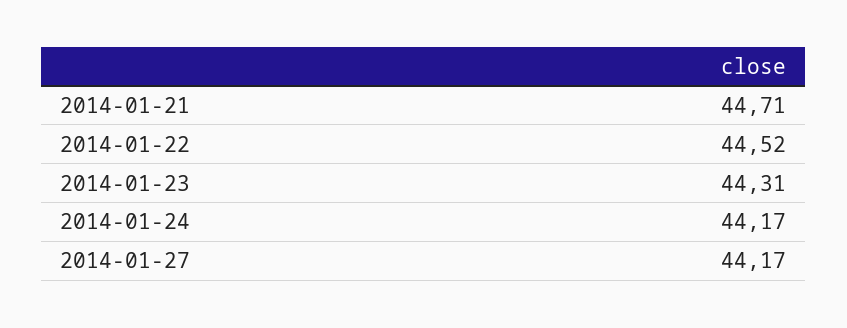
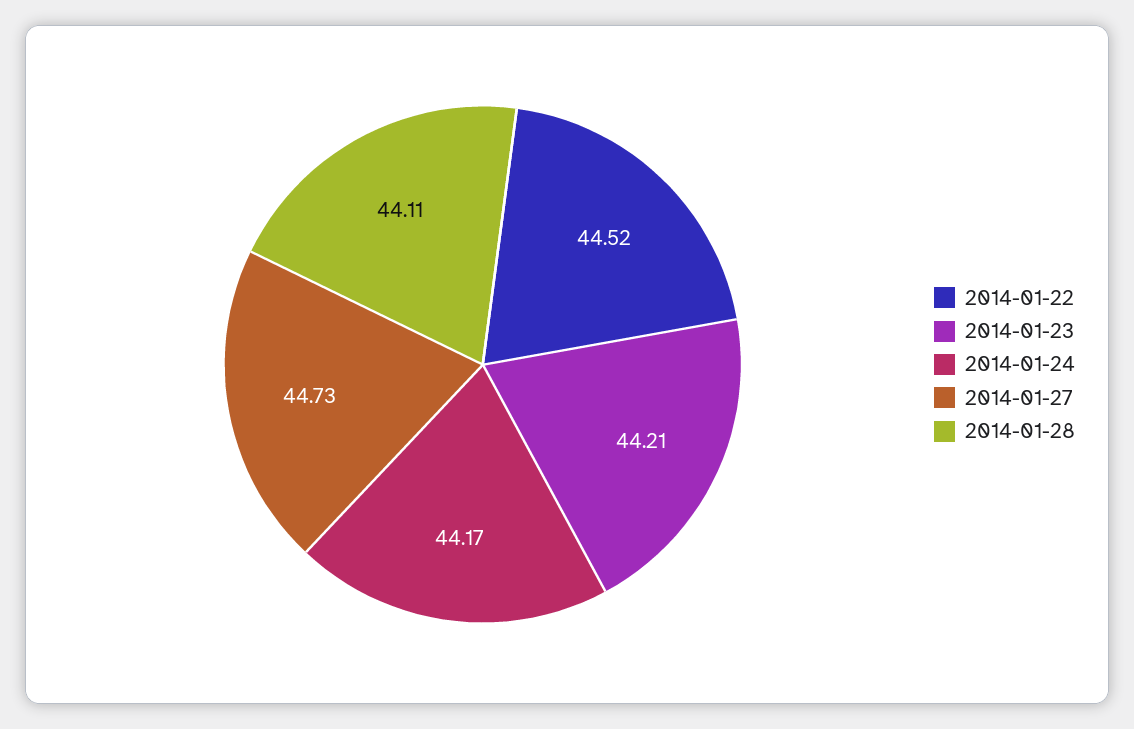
2014-01-21: 44.71 -> none
2014-01-23: 44.31 -> 44.21
2014-01-27: 44.17 -> 44.73
2014-01-28: none -> 44.11

